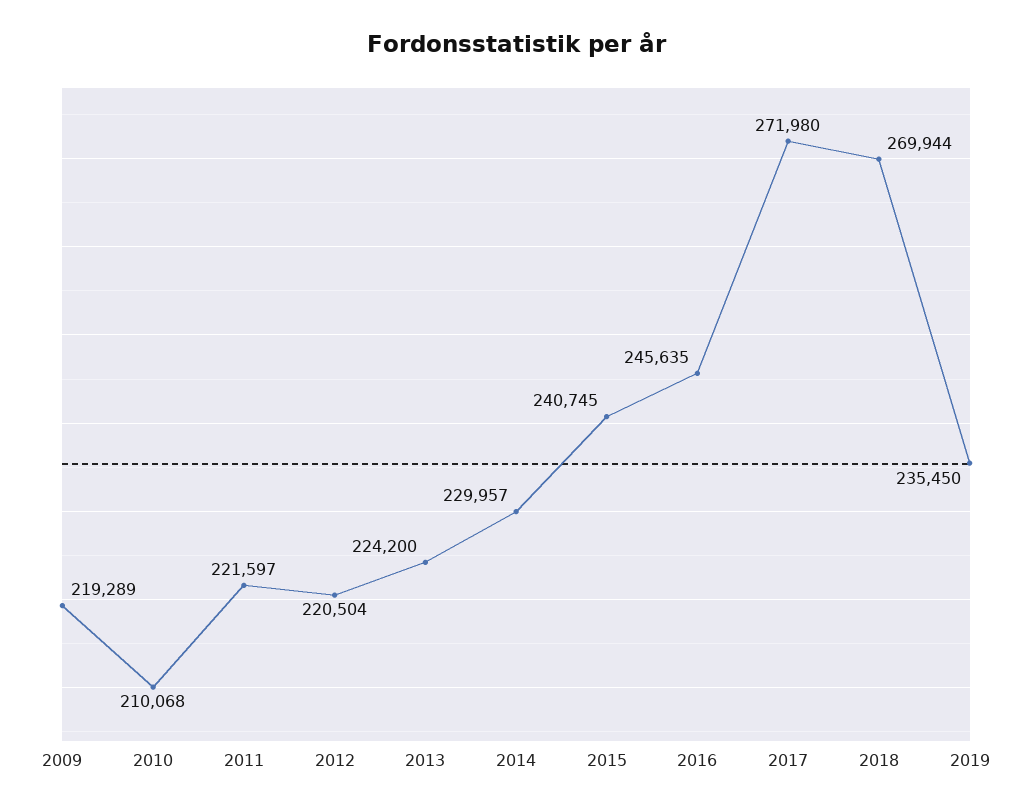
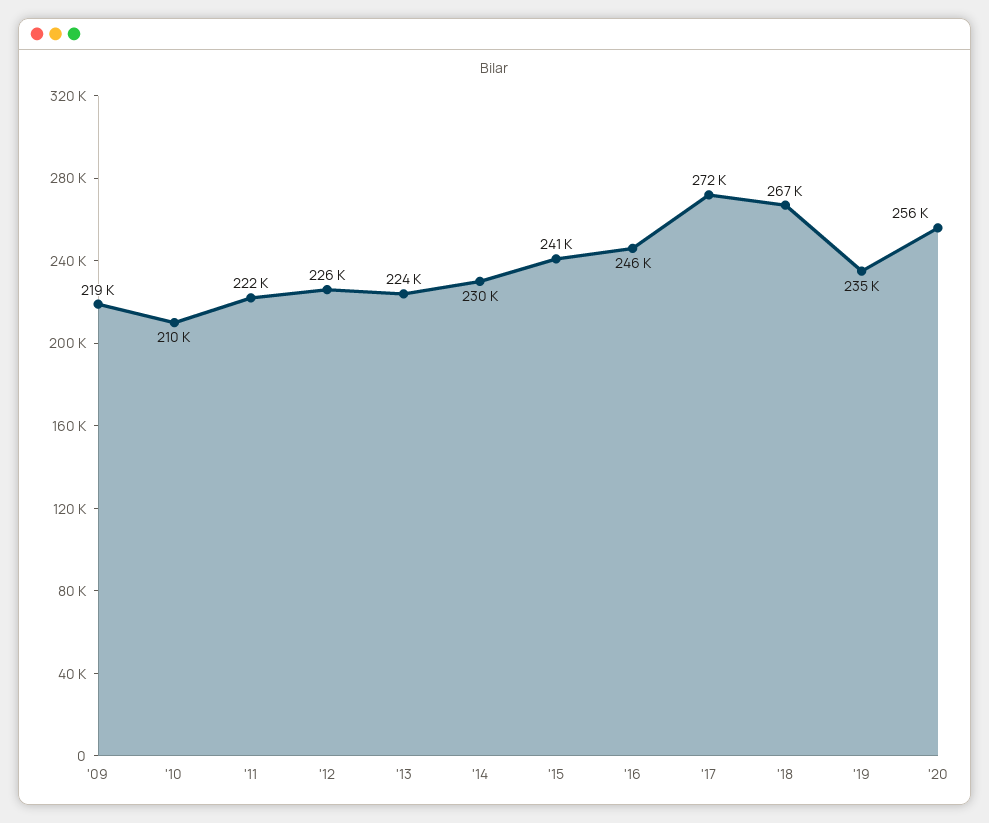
2012: 220504 -> 226000
2018: 269944 -> 267000
'20: none -> 256000

